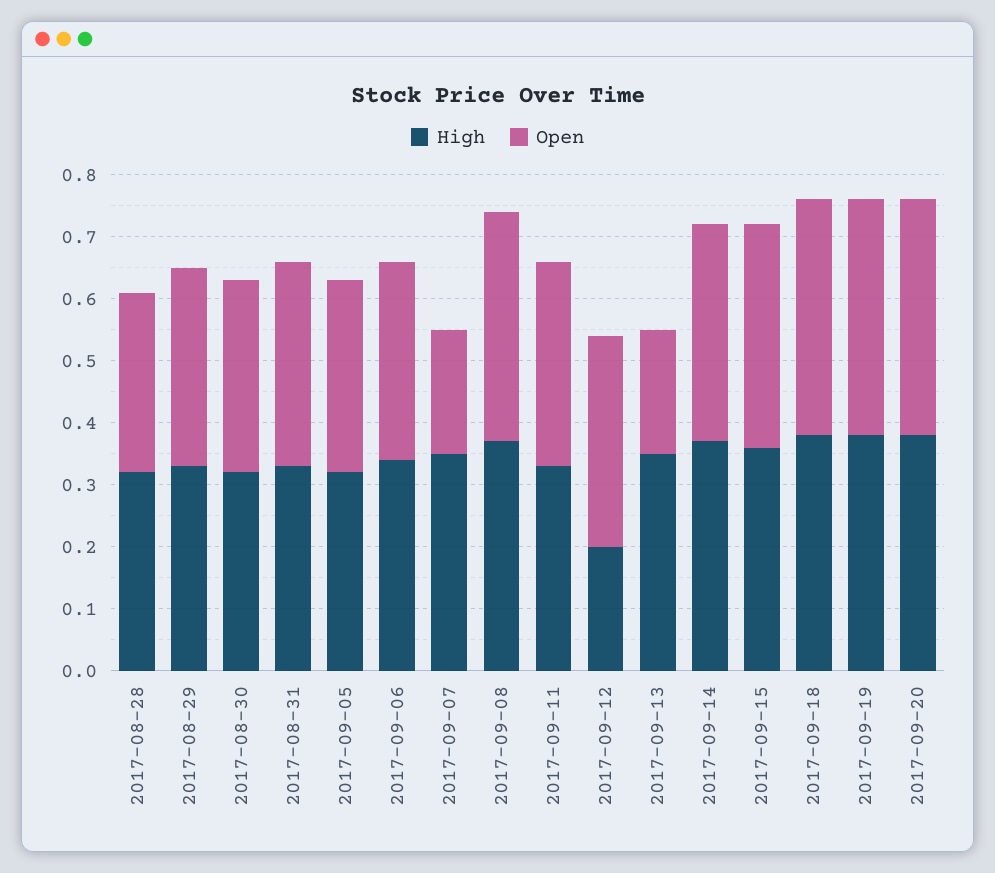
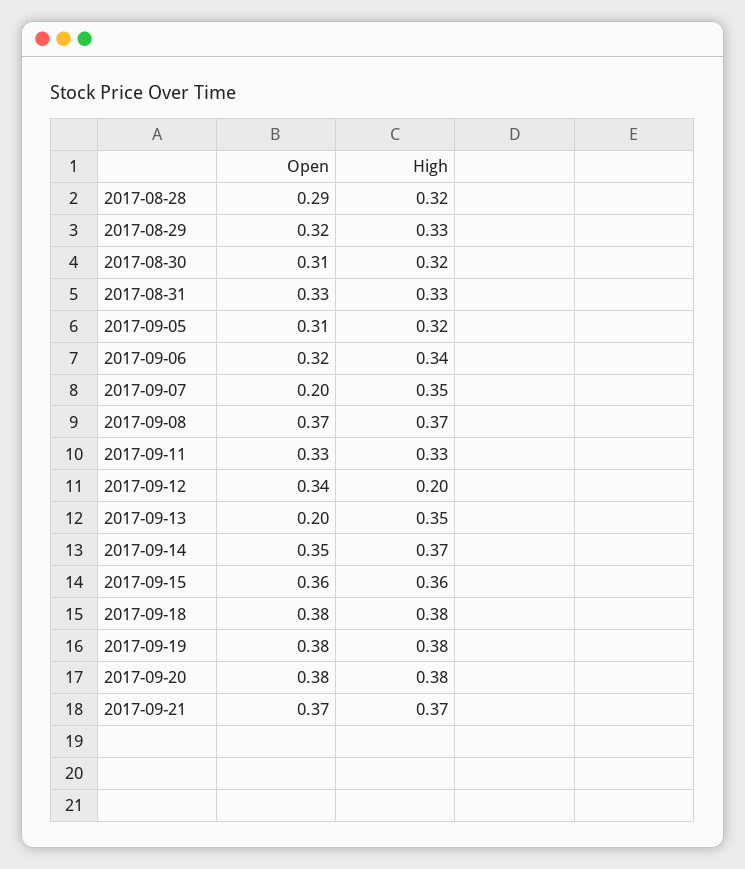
Open, 2017-09-21: none -> 0.37
High, 2017-09-21: none -> 0.37

